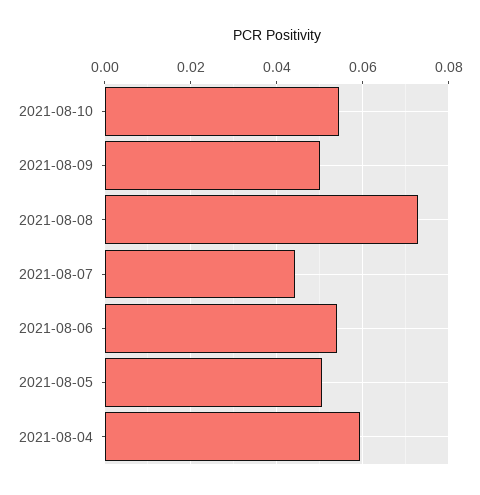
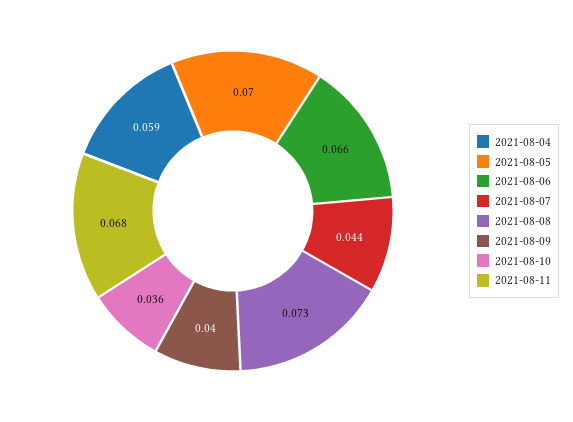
2021-08-10: 0.054 -> 0.036
2021-08-09: 0.05 -> 0.04
2021-08-06: 0.054 -> 0.066
2021-08-05: 0.05 -> 0.07
2021-08-11: none -> 0.068

